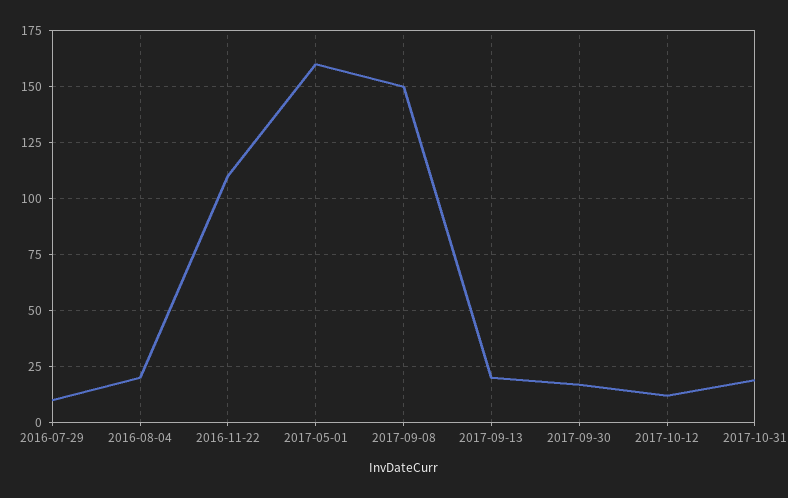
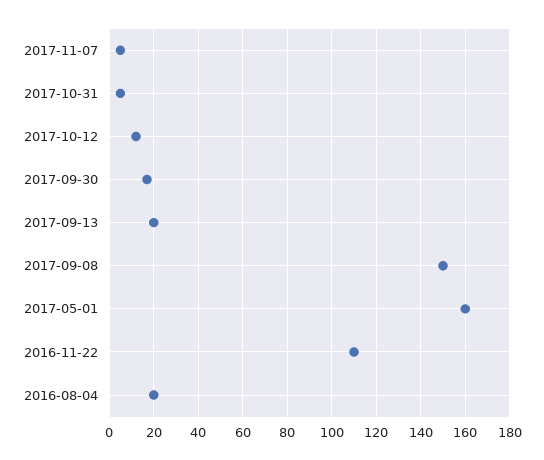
2016-07-29: 10 -> none
2017-10-31: 20 -> 5
2017-11-07: none -> 5

